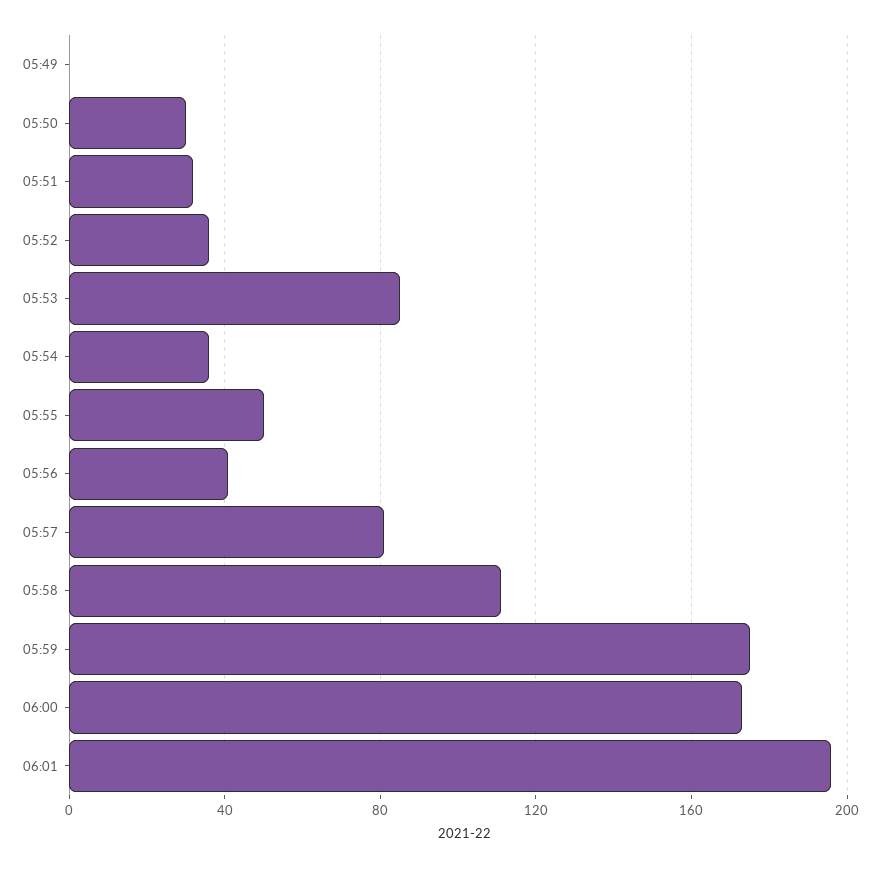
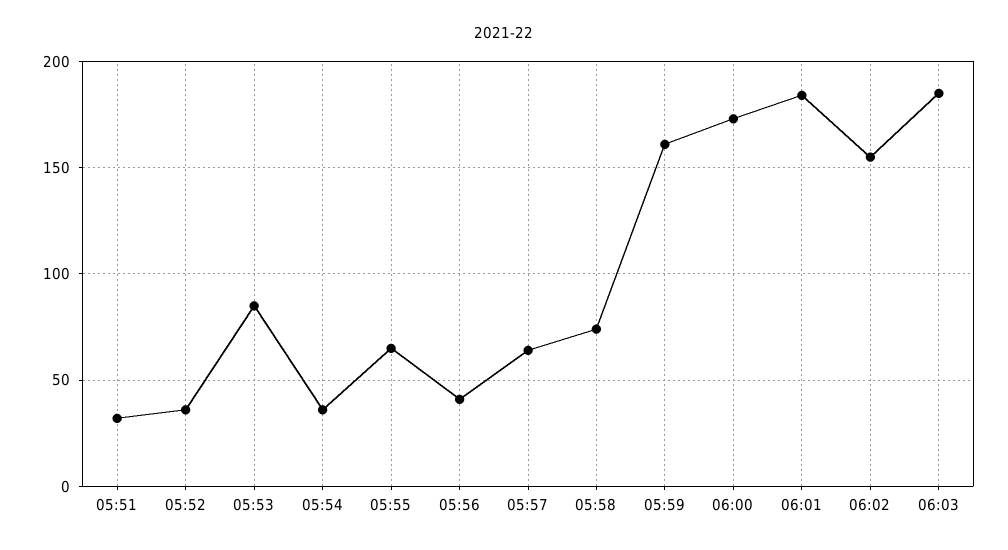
05:49: 0 -> none
05:50: 30 -> none
05:55: 50 -> 65
05:57: 80 -> 65
05:58: 110 -> 75
05:59: 175 -> 160
06:01: 195 -> 185
06:02: none -> 155
06:03: none -> 185

